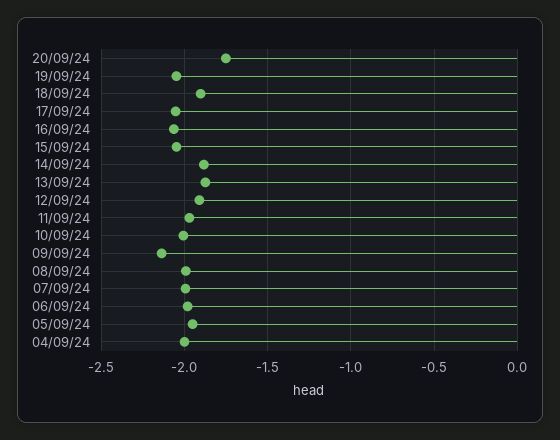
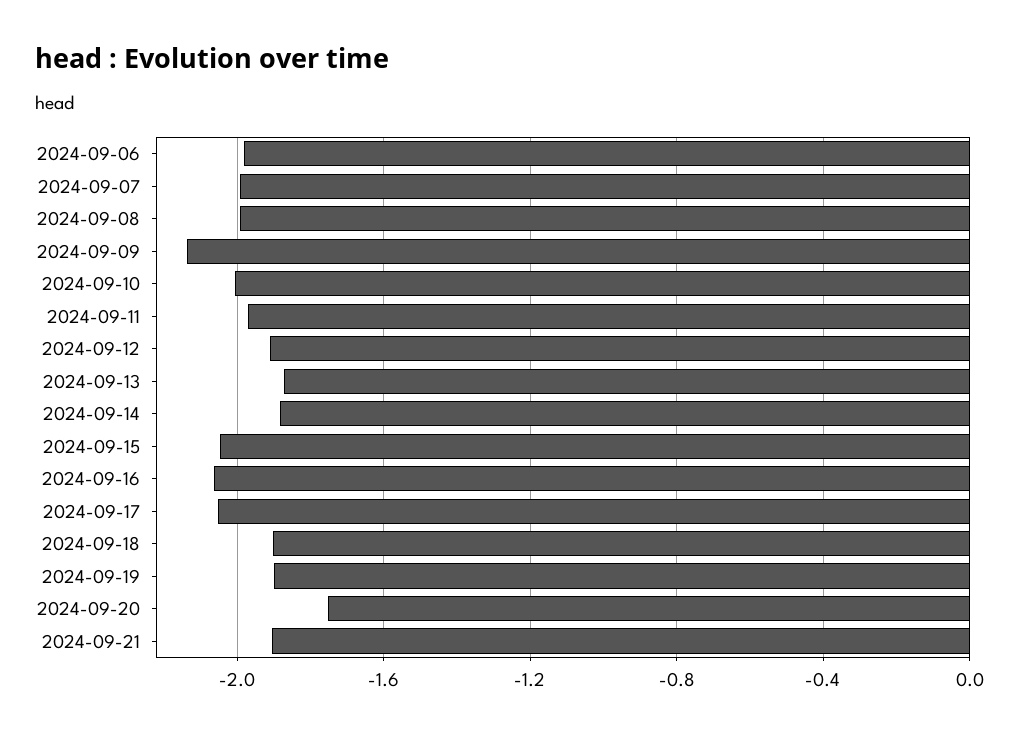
19/09/24: -2.05 -> -1.9
05/09/24: -1.95 -> none
04/09/24: -2 -> none
2024-09-21: none -> -1.9

